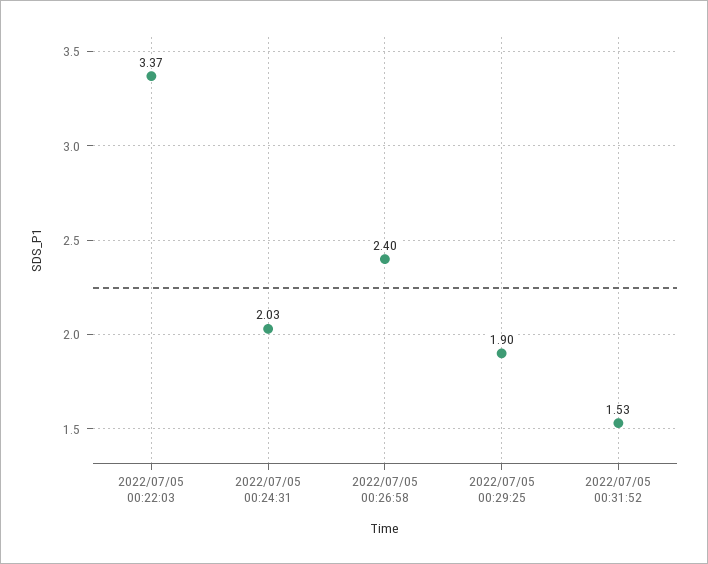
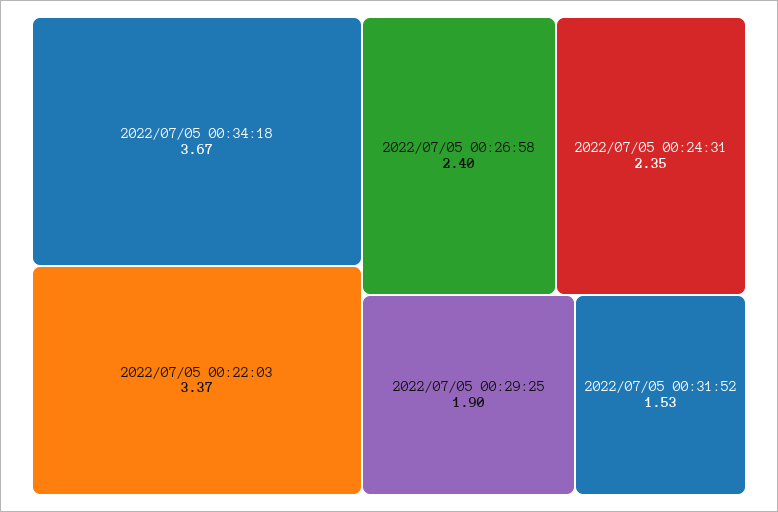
2022/07/05 00:24:31: 2.03 -> 2.35
2022/07/05 00:34:18: none -> 3.67

